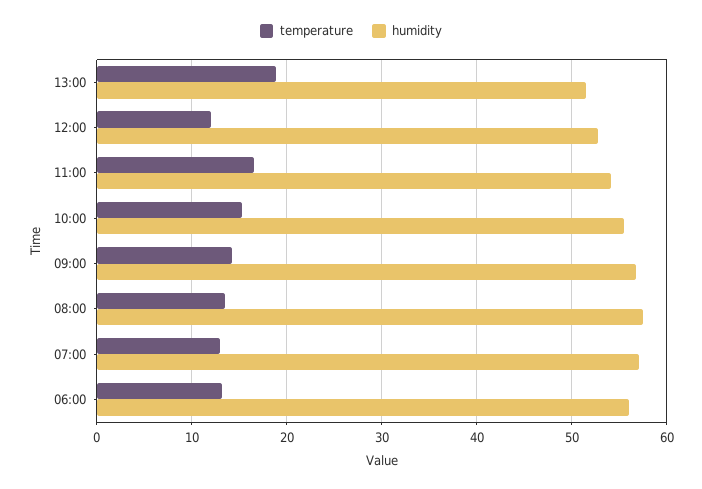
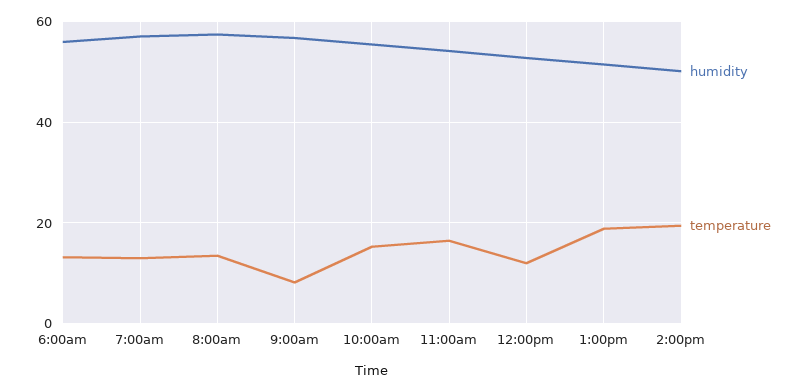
temperature, 09:00: 14 -> 8
humidity, 2:00pm: none -> 50
temperature, 2:00pm: none -> 20

